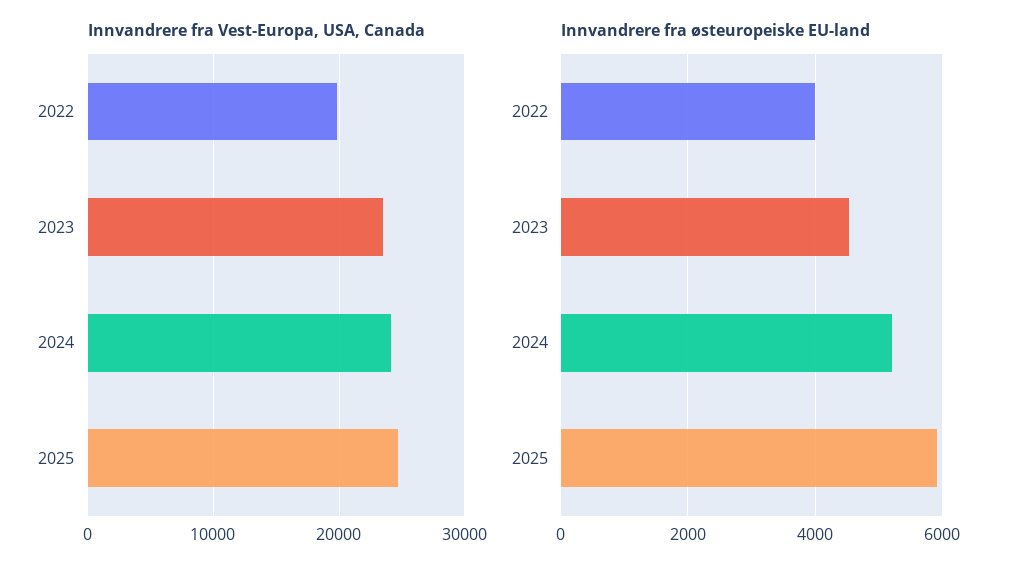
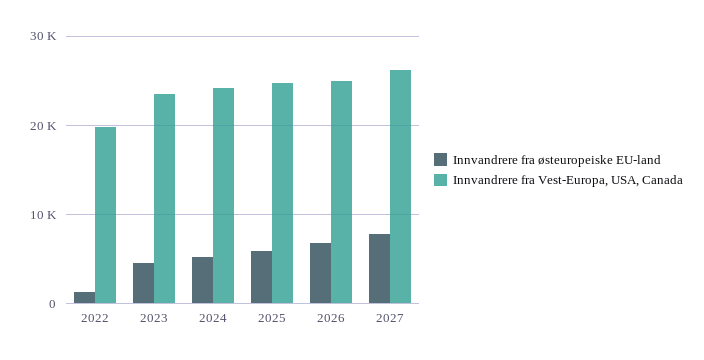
Innvandrere fra østeuropeiske EU-land, 2022: 4000 -> 1000
Innvandrere fra østeuropeiske EU-land, 2026: none -> 7000
Innvandrere fra Vest-Europa, USA, Canada, 2026: none -> 25000
Innvandrere fra østeuropeiske EU-land, 2027: none -> 8000
Innvandrere fra Vest-Europa, USA, Canada, 2027: none -> 26000

